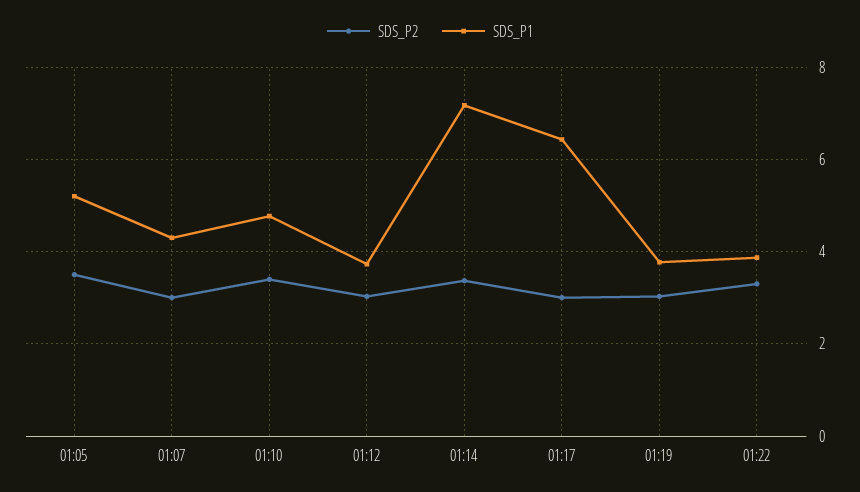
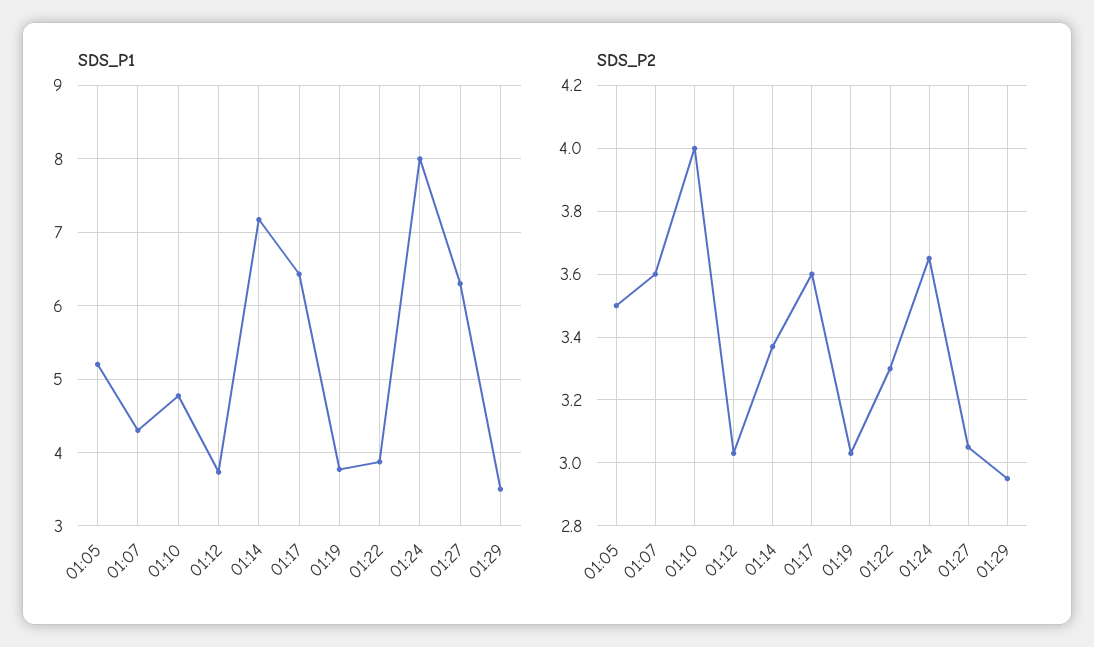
SDS_P2, 01:07: 3 -> 3.6
SDS_P2, 01:10: 3.4 -> 4
SDS_P2, 01:17: 3 -> 3.6
SDS_P1, 01:24: none -> 8
SDS_P1, 01:27: none -> 6.3
SDS_P1, 01:29: none -> 3.5
SDS_P2, 01:24: none -> 3.65
SDS_P2, 01:27: none -> 3.05
SDS_P2, 01:29: none -> 2.95

